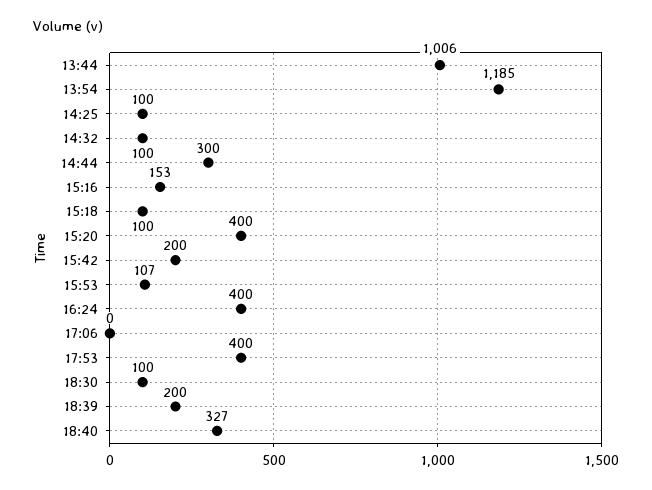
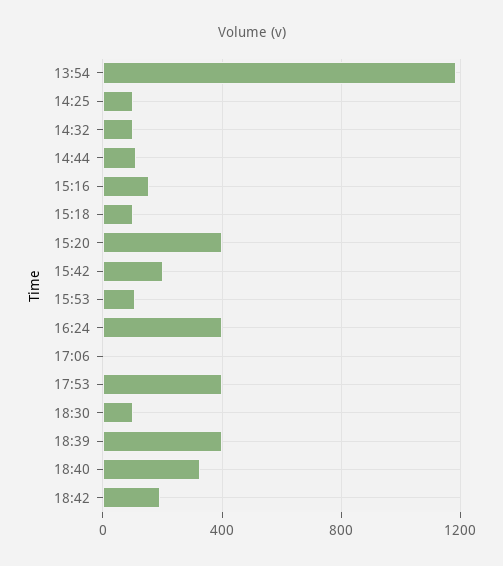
13:44: 1006 -> none
14:44: 300 -> 100
18:39: 200 -> 400
18:42: none -> 200

